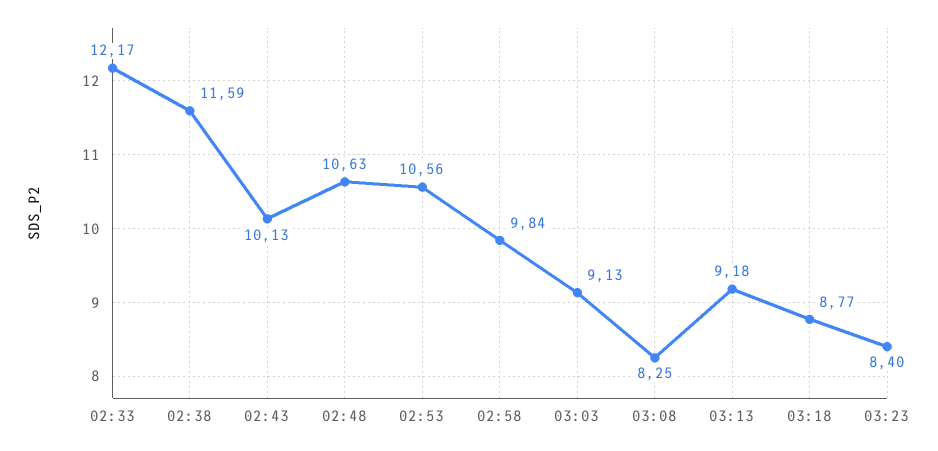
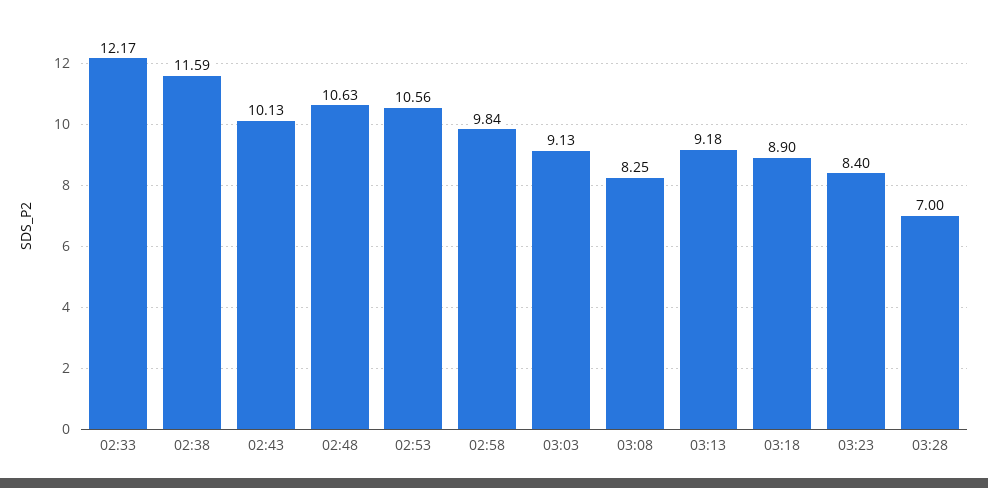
03:18: 8.77 -> 8.9
03:28: none -> 7

